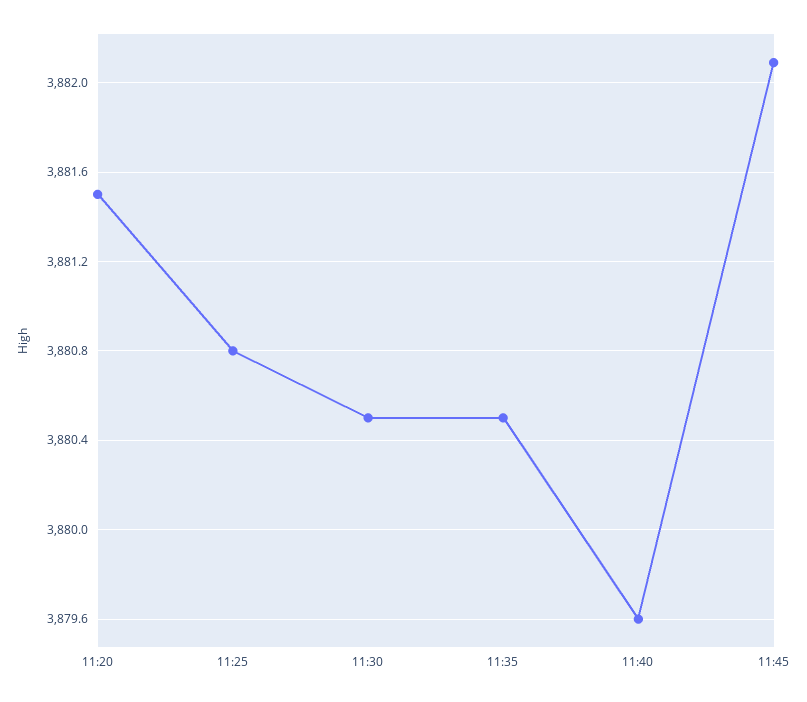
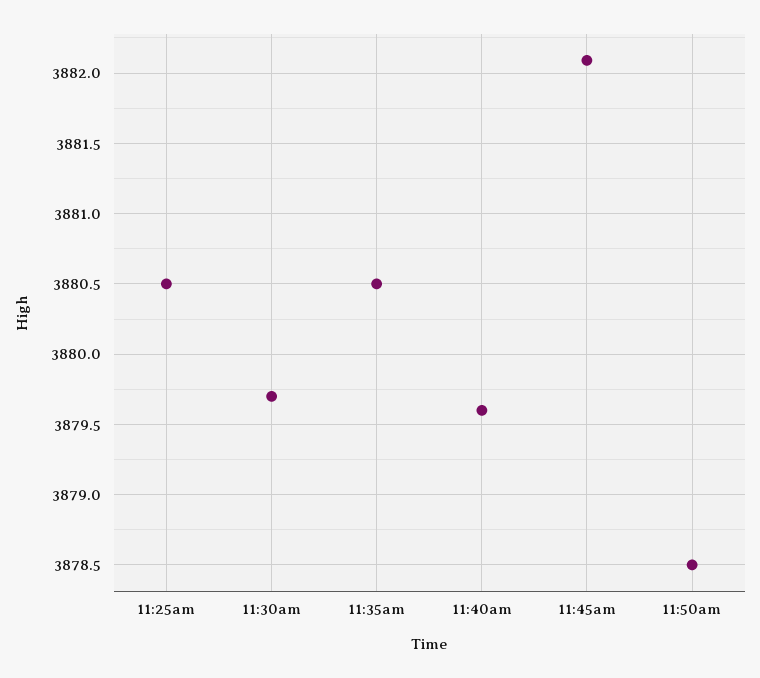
11:20: 3881.5 -> none
11:25: 3880.8 -> 3880.5
11:30: 3880.5 -> 3879.7
11:50am: none -> 3878.5

